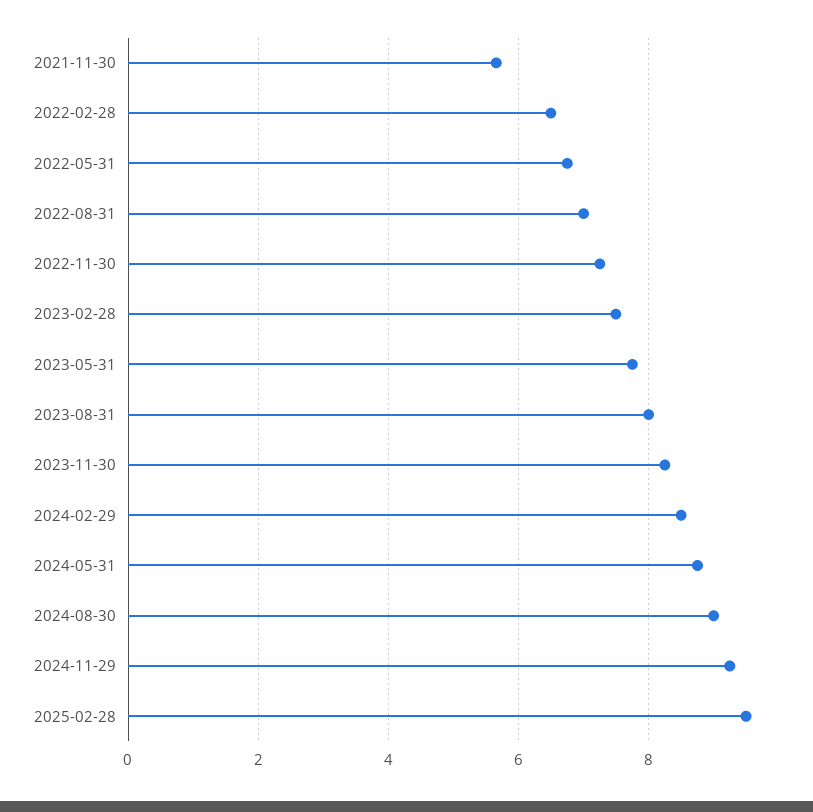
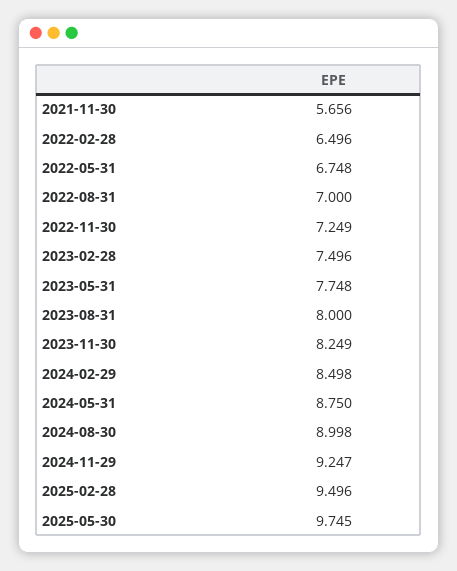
2025-05-30: none -> 9.745

